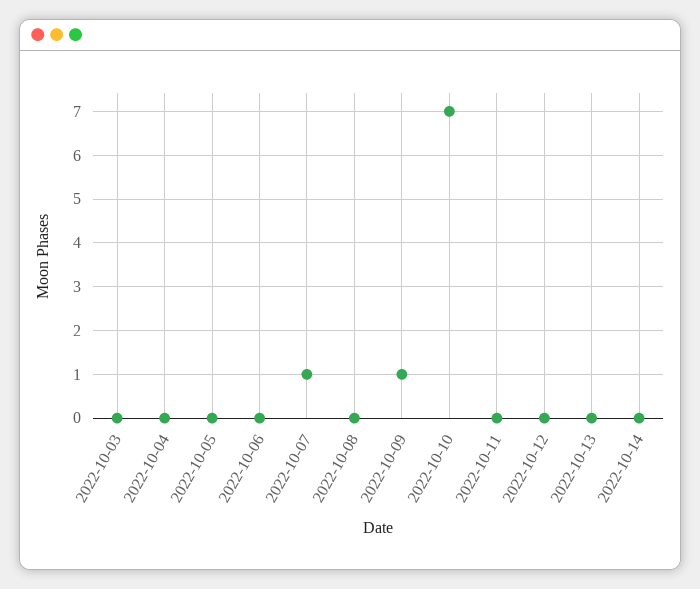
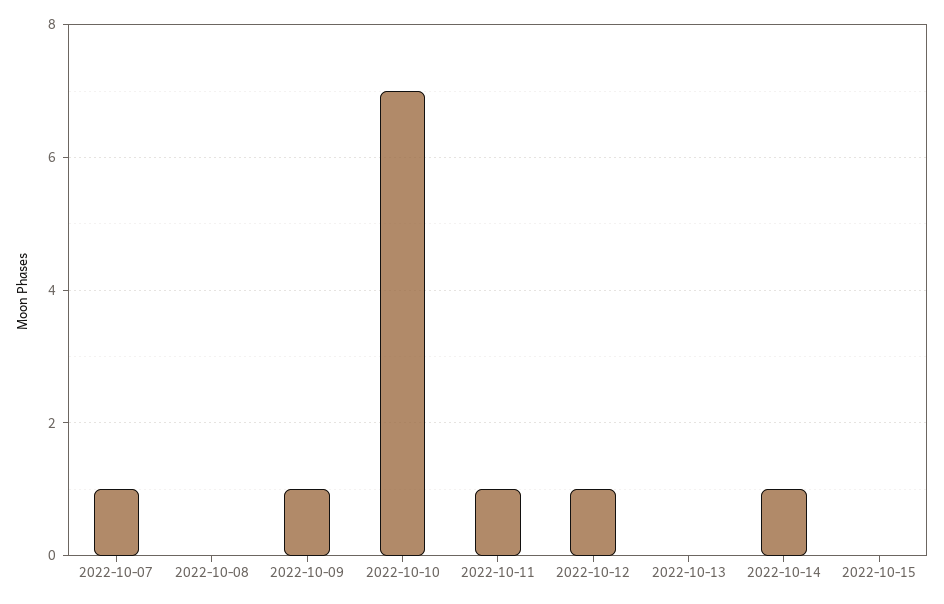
2022-10-03: 0 -> none
2022-10-04: 0 -> none
2022-10-05: 0 -> none
2022-10-06: 0 -> none
2022-10-11: 0 -> 1
2022-10-12: 0 -> 1
2022-10-14: 0 -> 1
2022-10-15: none -> 0

